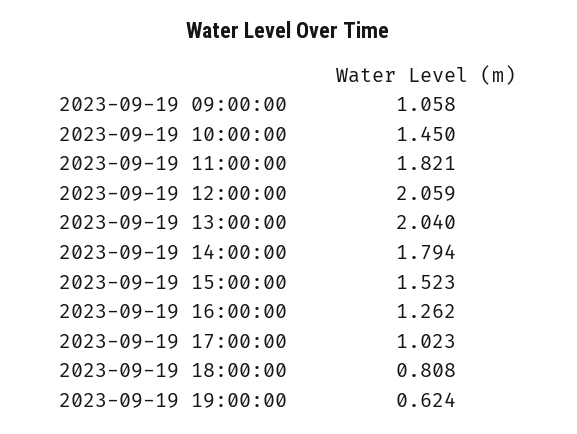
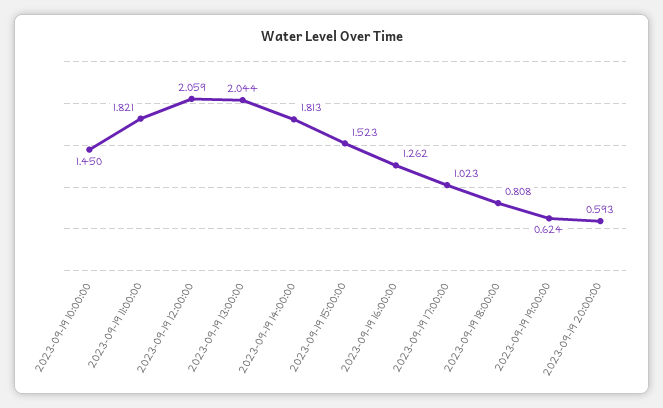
2023-09-19 09:00:00: 1.058 -> none
2023-09-19 13:00:00: 2.04 -> 2.044
2023-09-19 14:00:00: 1.794 -> 1.813
2023-09-19 20:00:00: none -> 0.593

